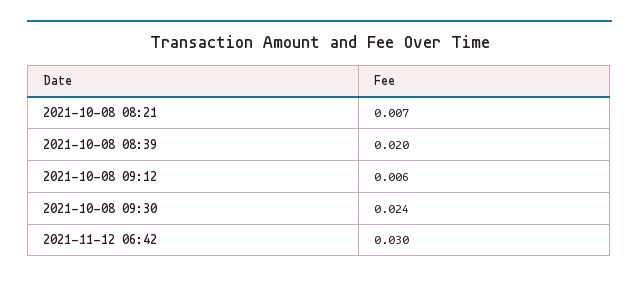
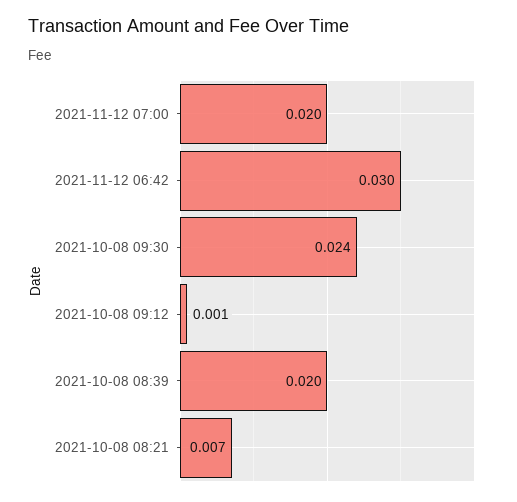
2021-10-08 09:12: 0.006 -> 0.001
2021-11-12 07:00: none -> 0.02

